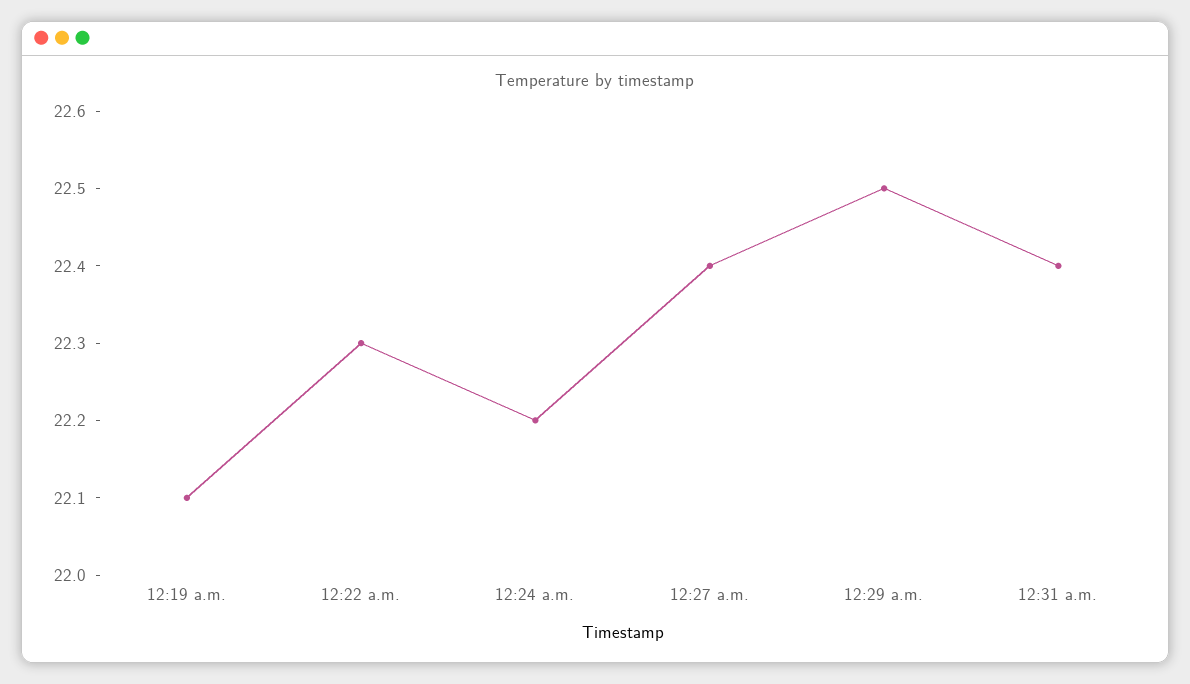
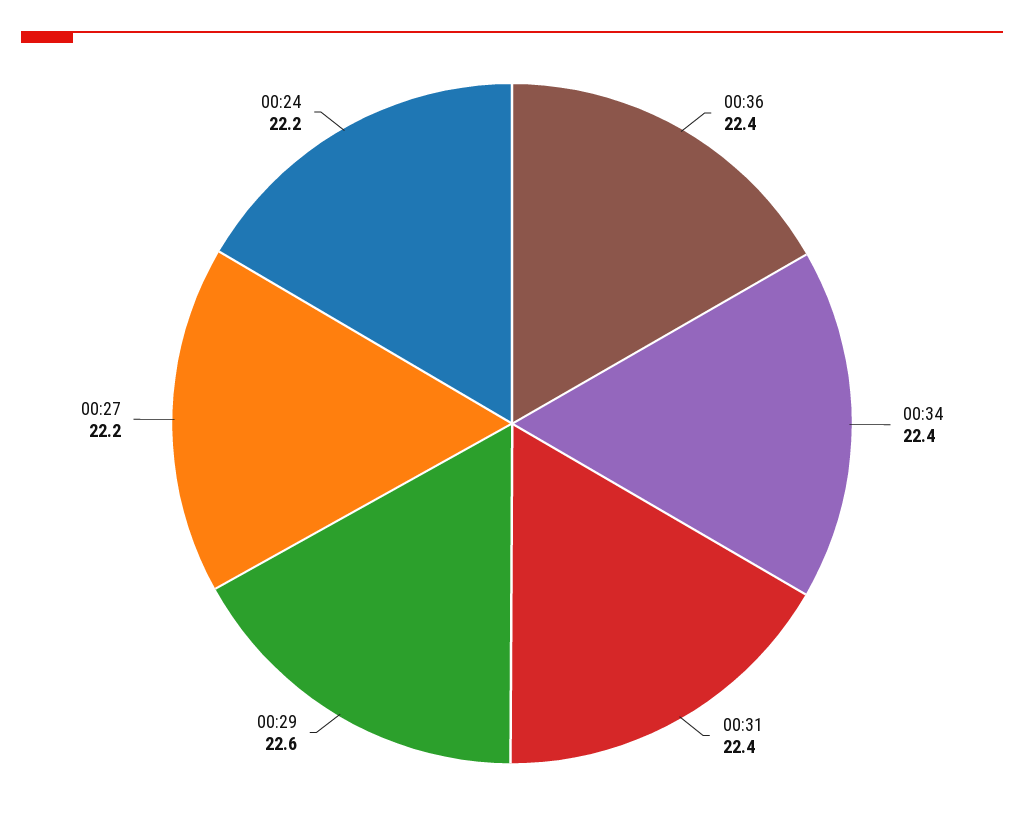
12:19 a.m.: 22.1 -> none
12:22 a.m.: 22.3 -> none
12:27 a.m.: 22.4 -> 22.2
12:29 a.m.: 22.5 -> 22.6
00:36: none -> 22.4
00:34: none -> 22.4

